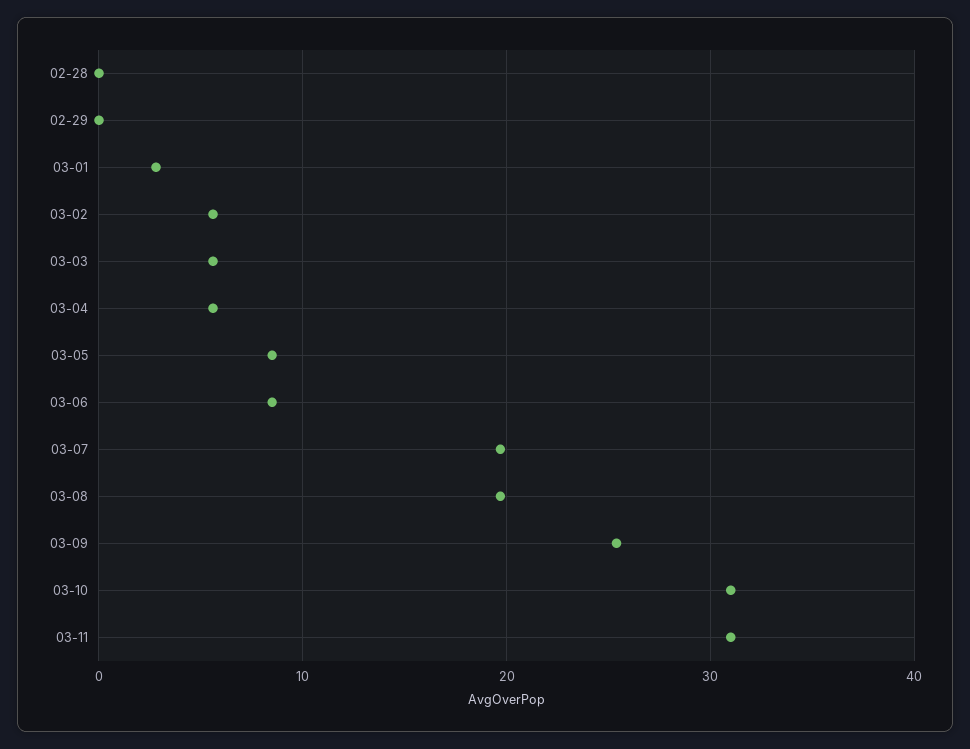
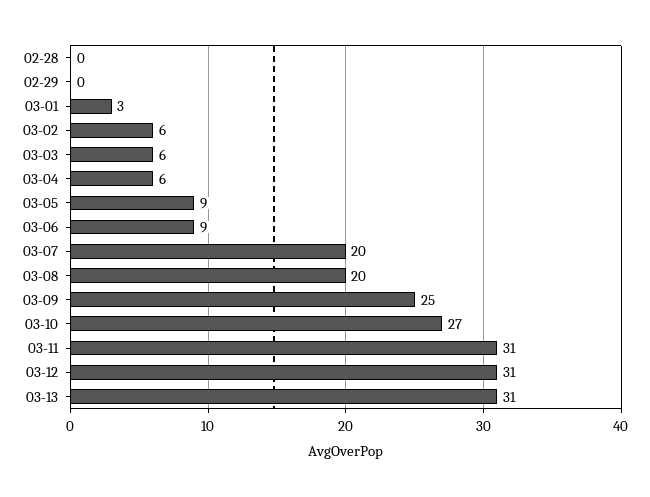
03-10: 31 -> 27
03-12: none -> 31
03-13: none -> 31

